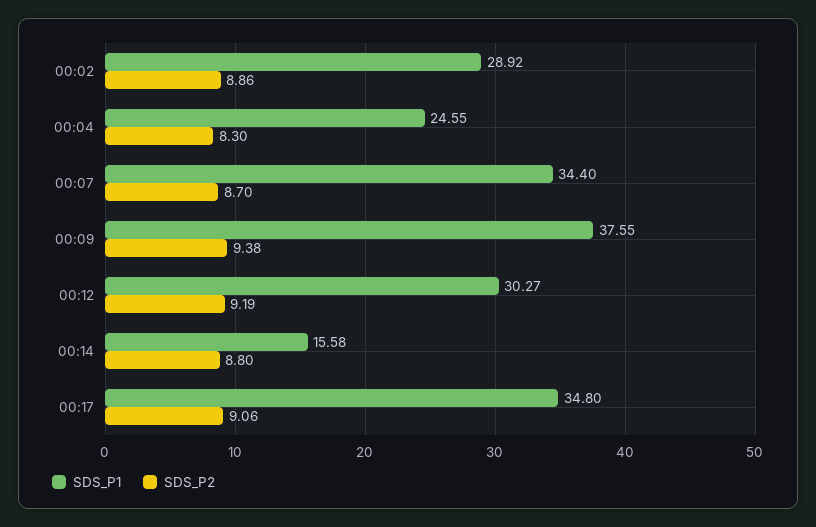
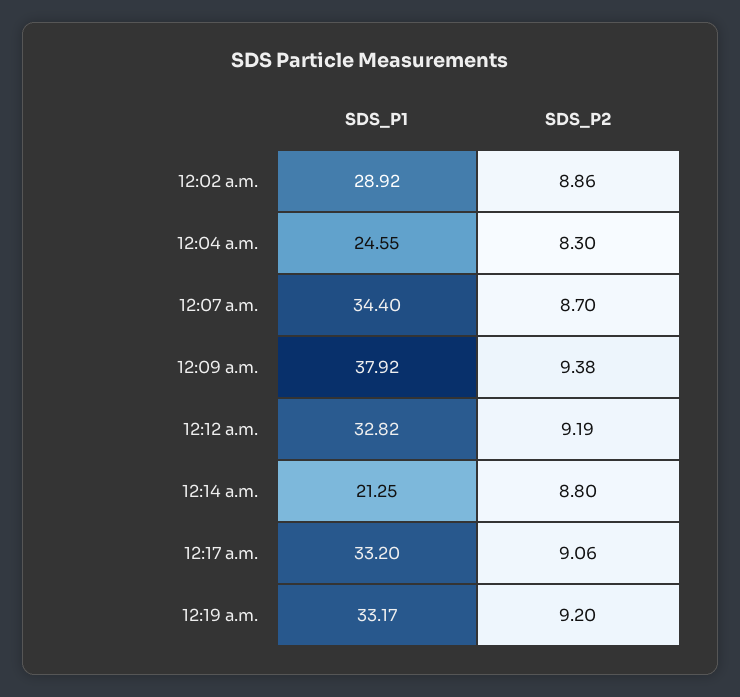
SDS_P1, 00:09: 37.55 -> 37.92
SDS_P1, 00:12: 30.27 -> 32.82
SDS_P1, 00:14: 15.58 -> 21.25
SDS_P1, 00:17: 34.8 -> 33.2
SDS_P1, 12:19 a.m.: none -> 33.17
SDS_P2, 12:19 a.m.: none -> 9.2

